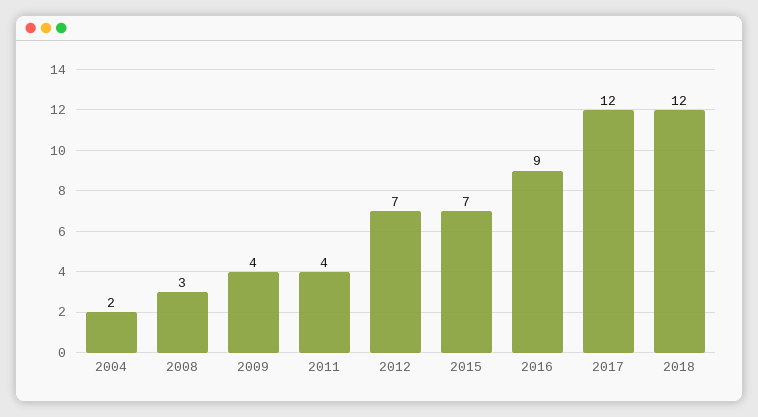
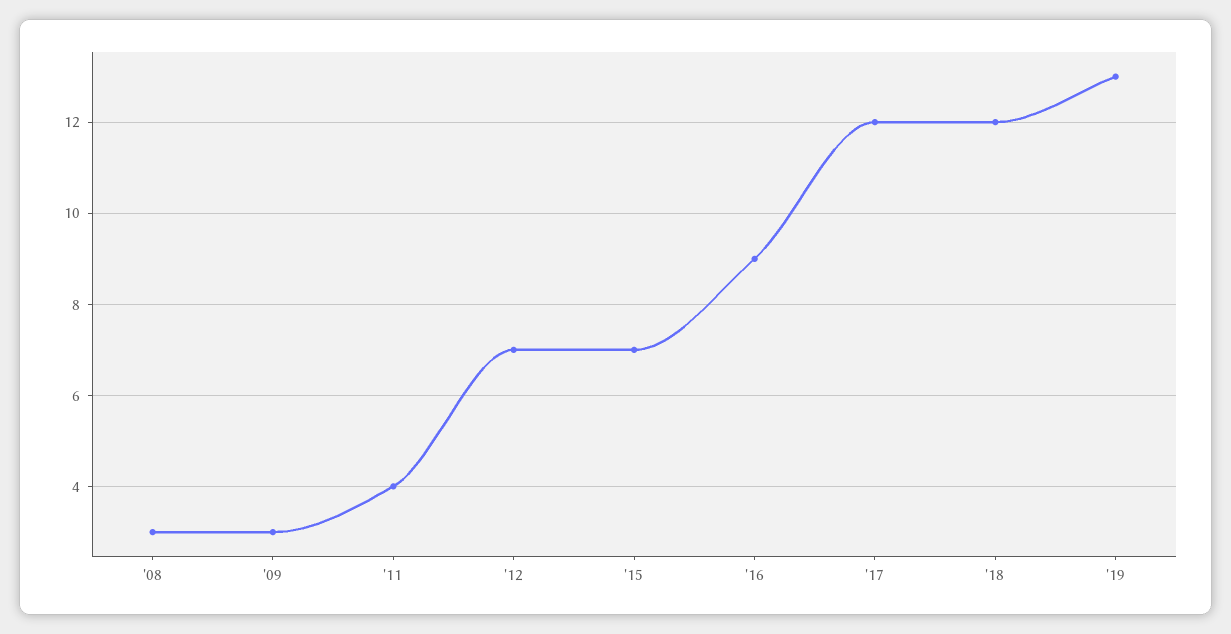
2004: 2 -> none
2009: 4 -> 3
'19: none -> 13

